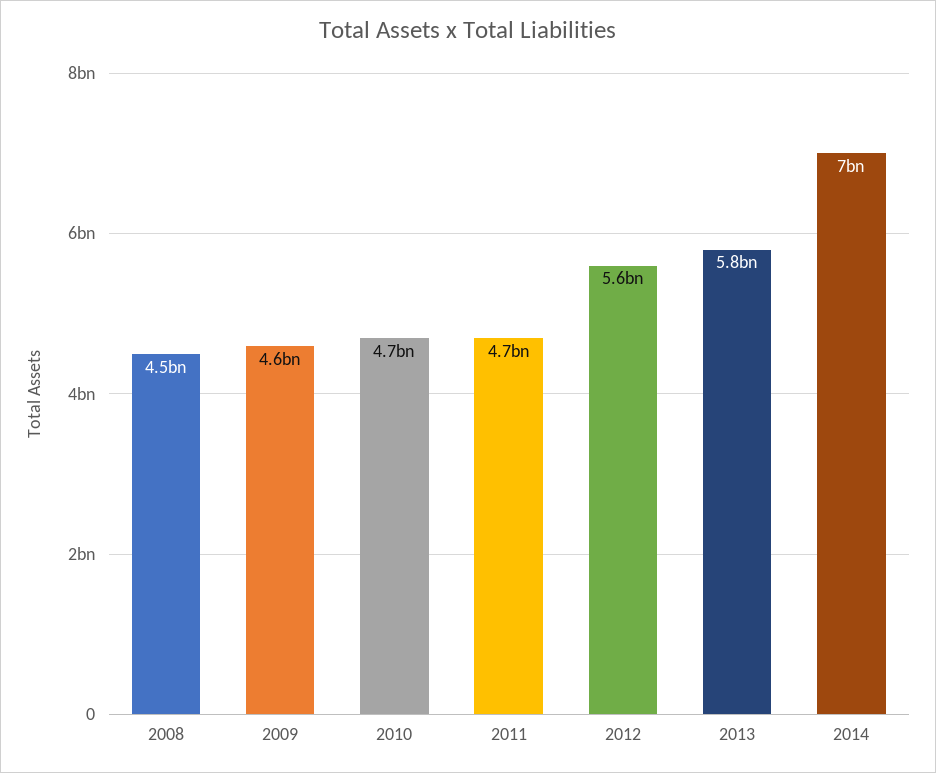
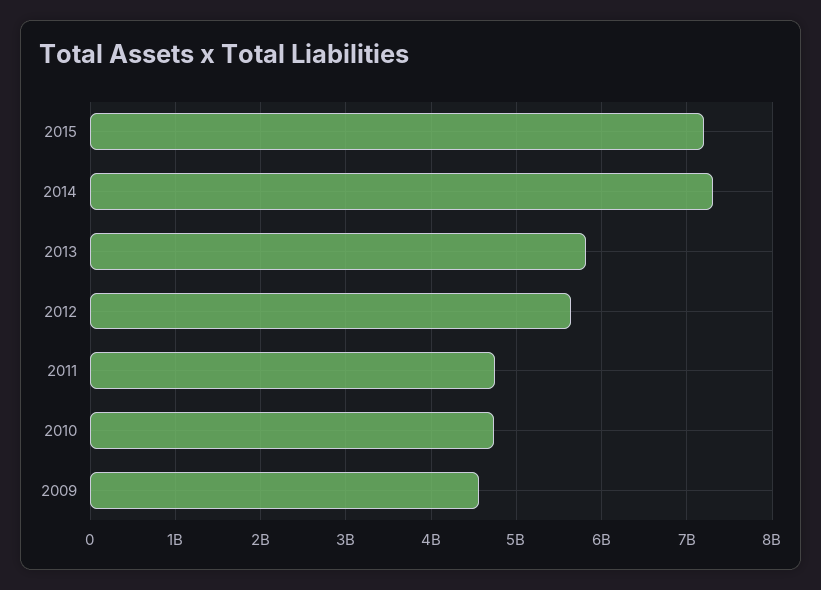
2008: 4500000000 -> none
2014: 7000000000 -> 7300000000
2015: none -> 7200000000

